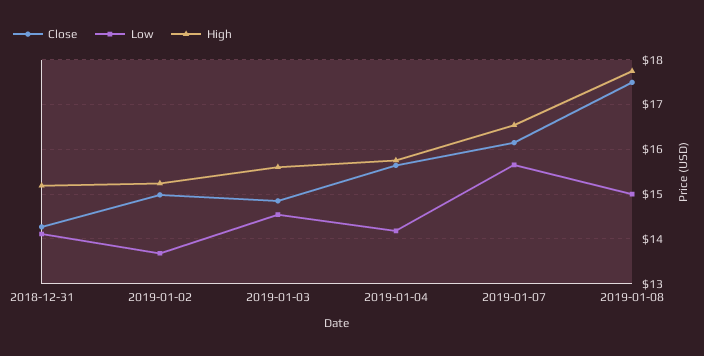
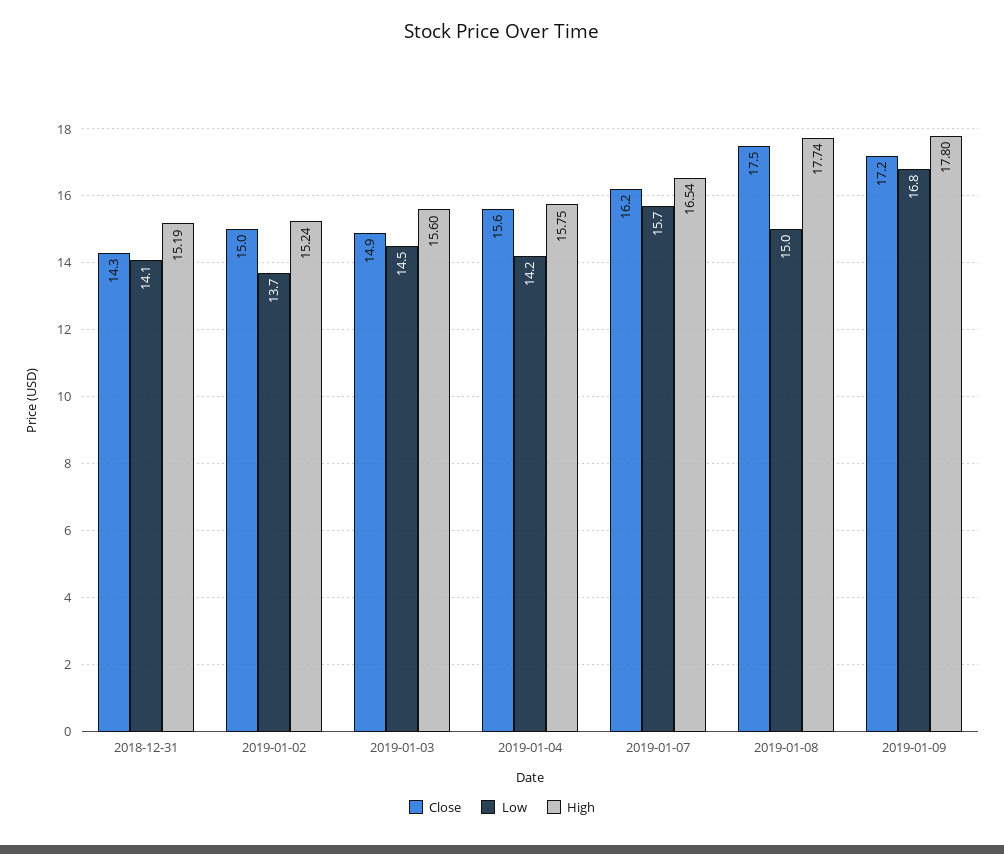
Close, 2019-01-09: none -> 17.2
Low, 2019-01-09: none -> 16.8
High, 2019-01-09: none -> 17.8

